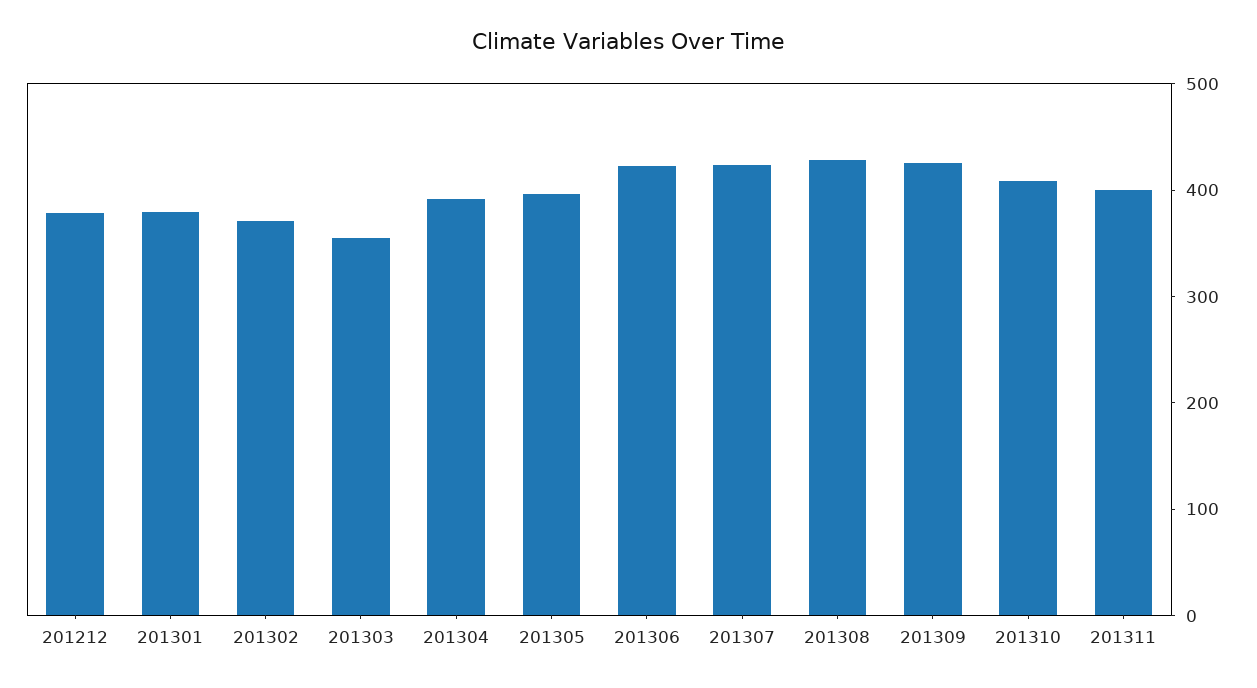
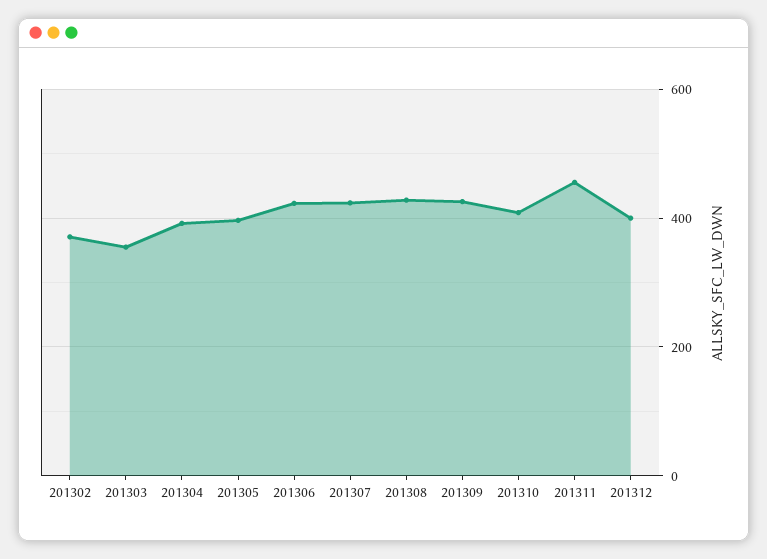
201212: 380 -> none
201301: 380 -> none
201311: 400 -> 460
201312: none -> 400

